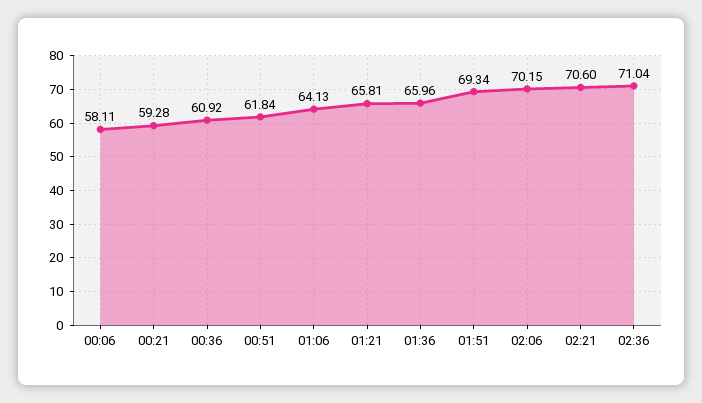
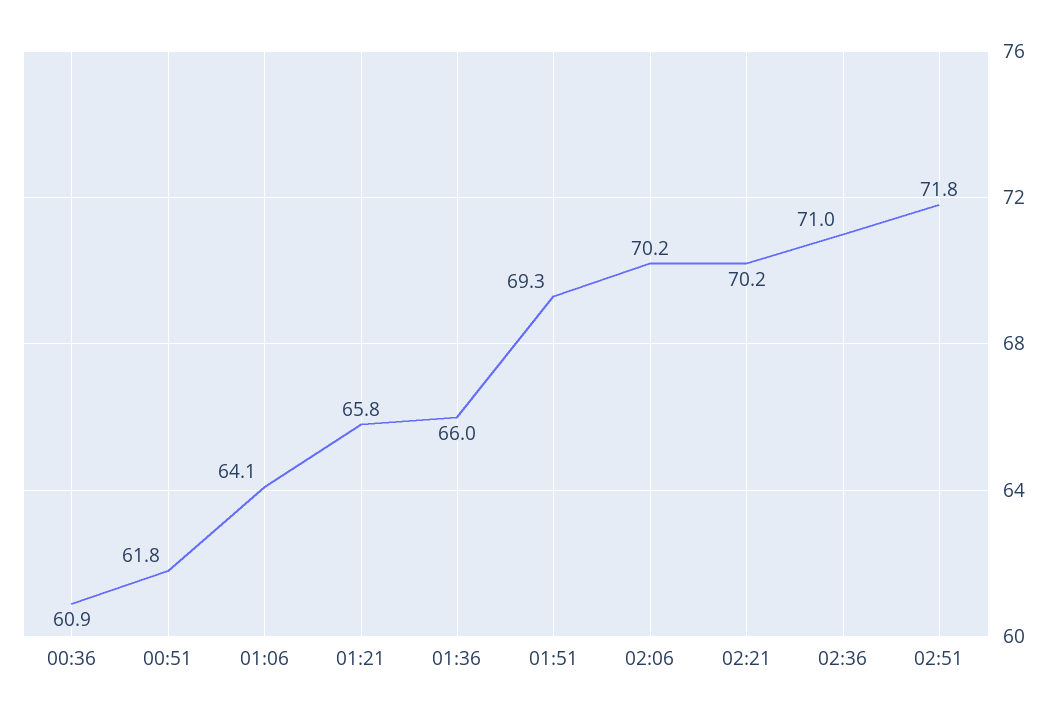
00:06: 58.11 -> none
00:21: 59.28 -> none
02:21: 70.6 -> 70.2
02:51: none -> 71.8

